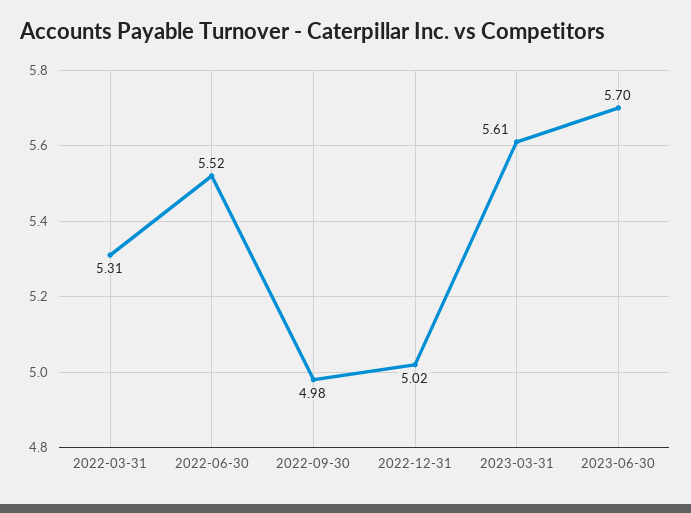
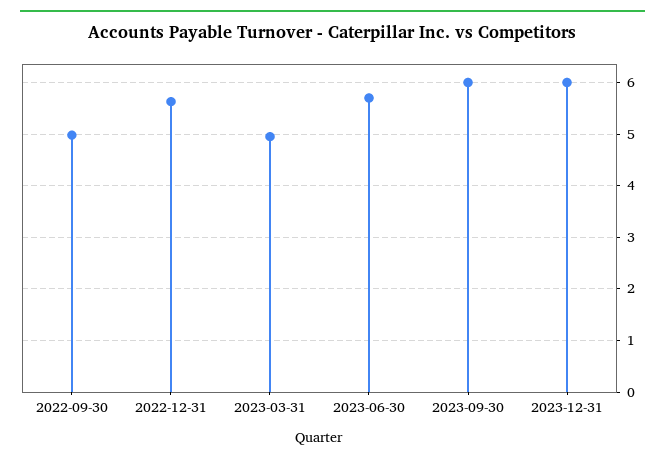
2022-03-31: 5.31 -> none
2022-06-30: 5.52 -> none
2022-12-31: 5.02 -> 5.6
2023-03-31: 5.61 -> 5
2023-09-30: none -> 6
2023-12-31: none -> 6

